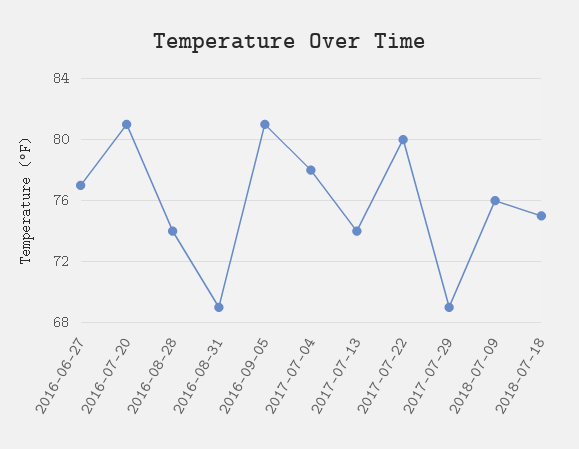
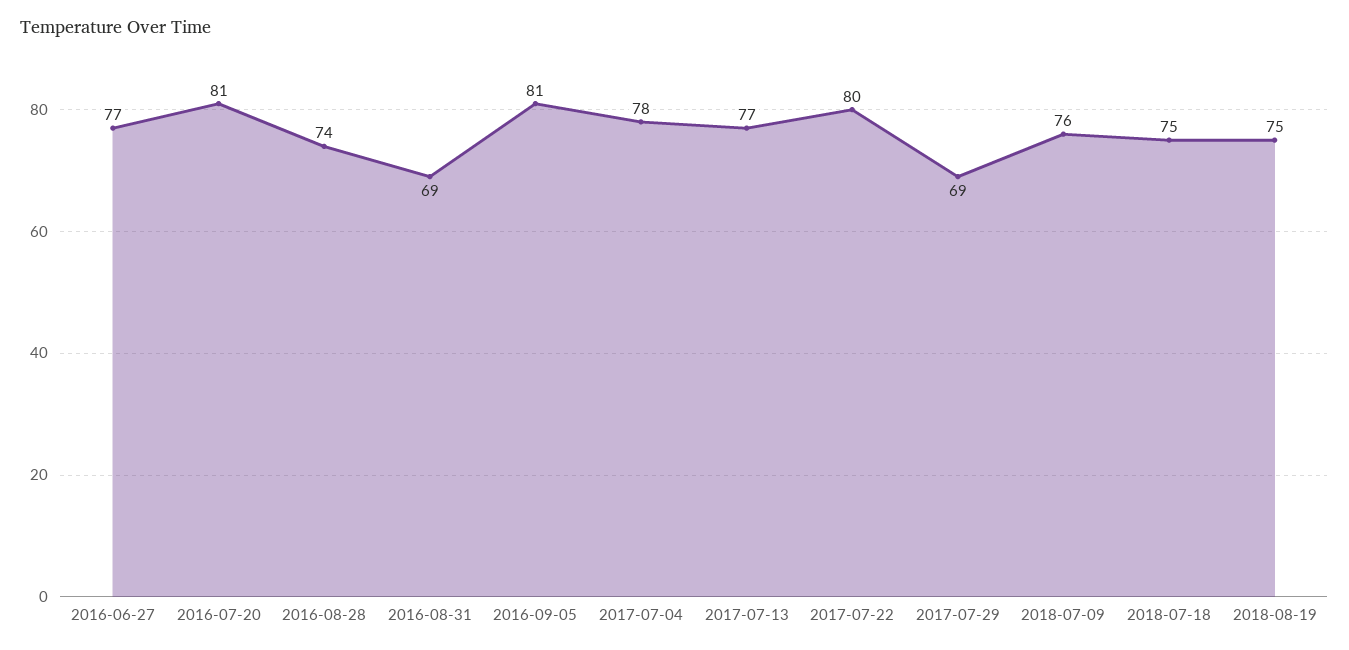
2017-07-13: 74 -> 77
2018-08-19: none -> 75

